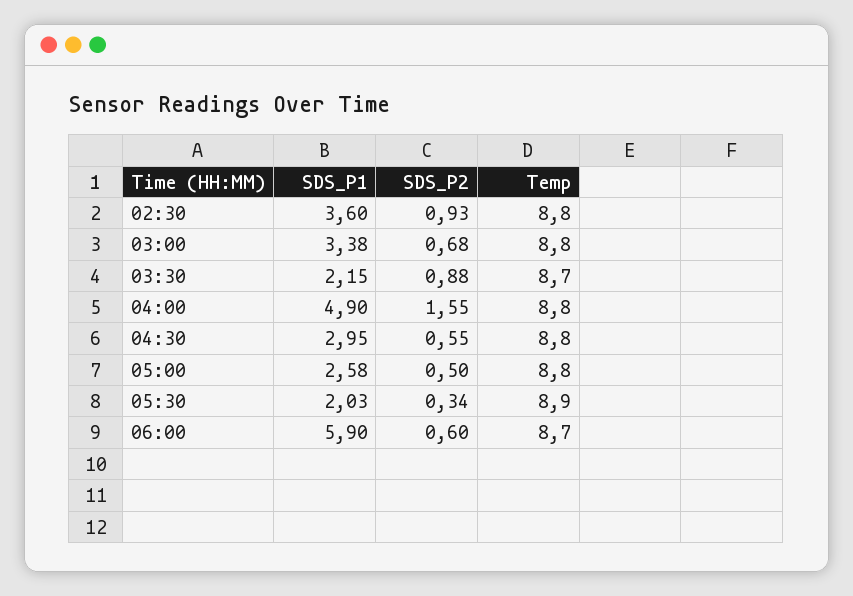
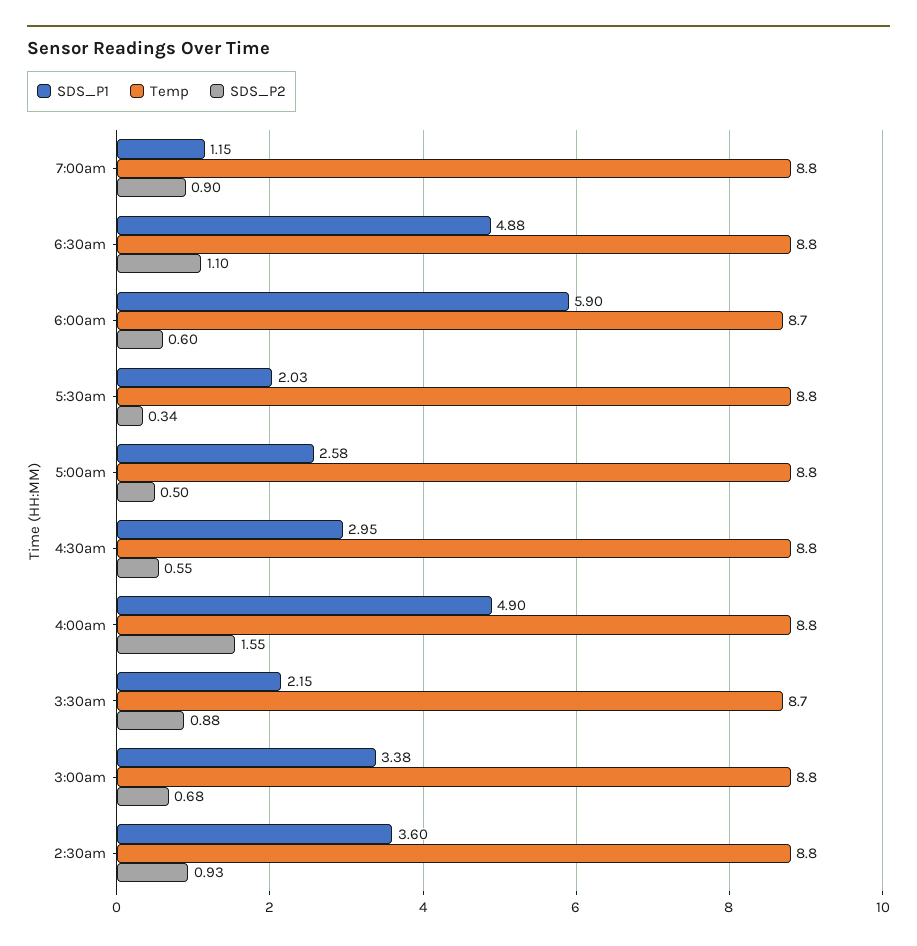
Temp, 05:30: 8.9 -> 8.8
SDS_P1, 7:00am: none -> 1.15
Temp, 7:00am: none -> 8.8
SDS_P2, 7:00am: none -> 0.9
SDS_P1, 6:30am: none -> 4.88
Temp, 6:30am: none -> 8.8
SDS_P2, 6:30am: none -> 1.1

